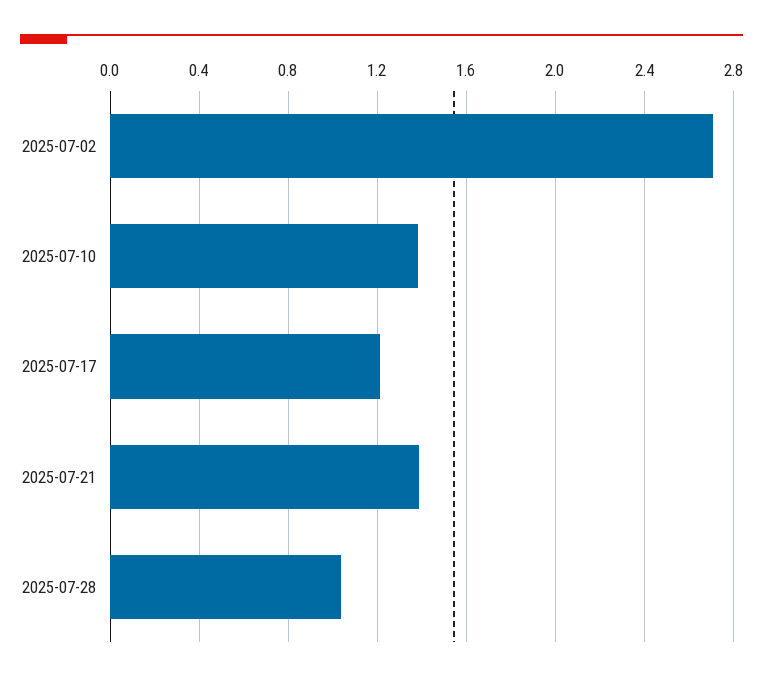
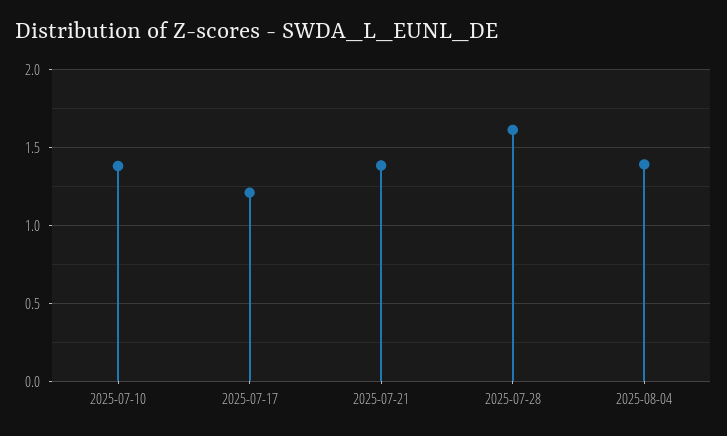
2025-07-02: 2.7 -> none
2025-07-28: 1.05 -> 1.6
2025-08-04: none -> 1.4

